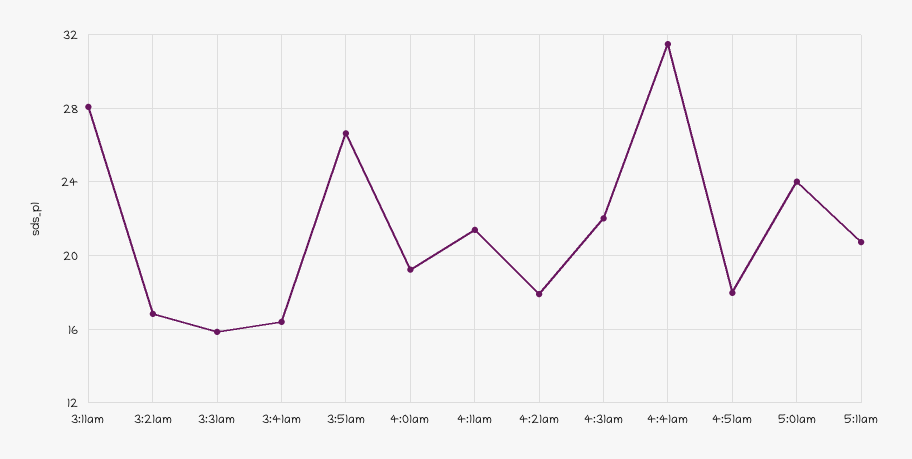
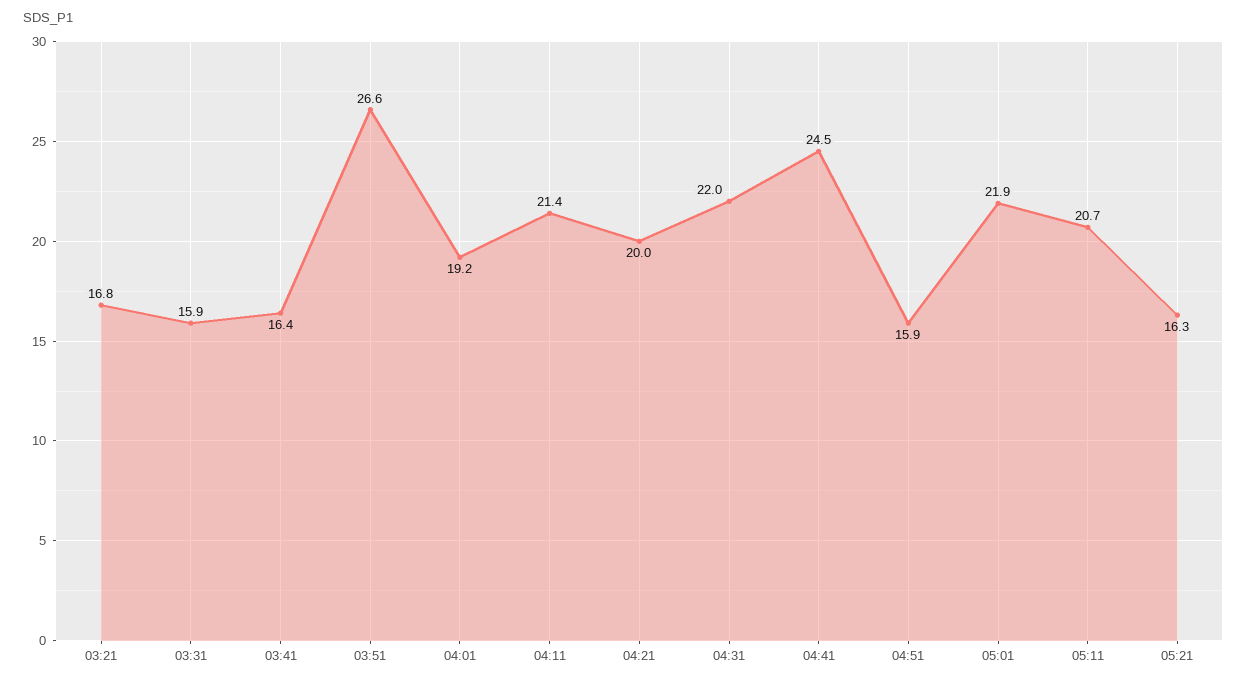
3:11am: 28 -> none
4:21am: 18 -> 20
4:41am: 31.5 -> 24.5
4:51am: 18 -> 15.9
5:01am: 24 -> 21.9
05:21: none -> 16.3

